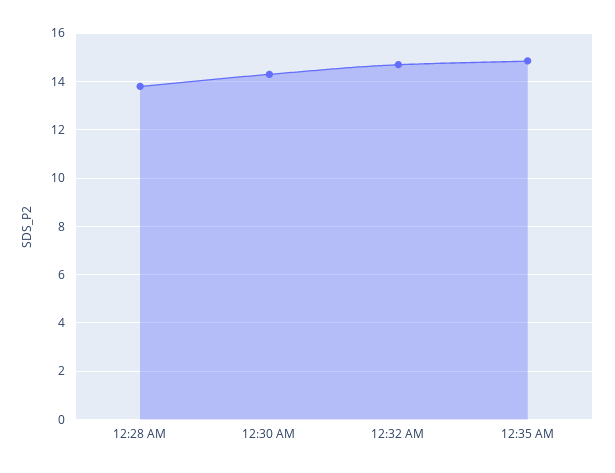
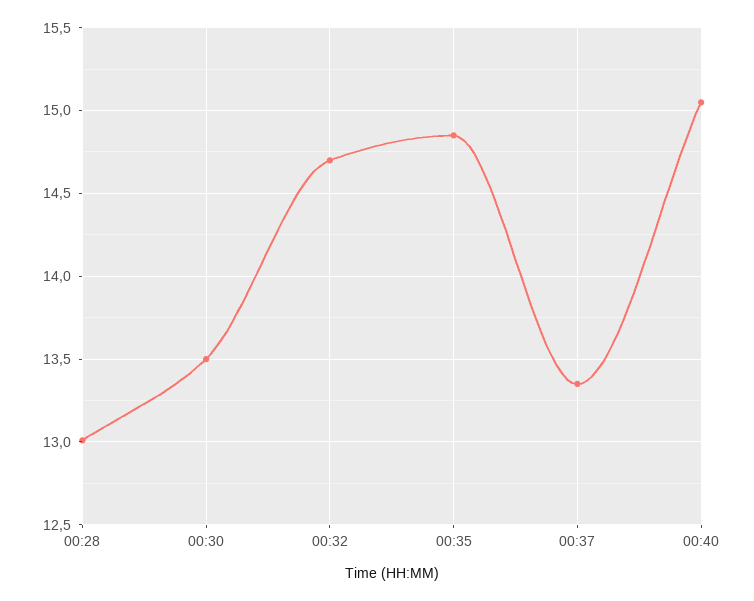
12:28 AM: 13.75 -> 13
12:30 AM: 14.25 -> 13.5
00:37: none -> 13.35
00:40: none -> 15.05

